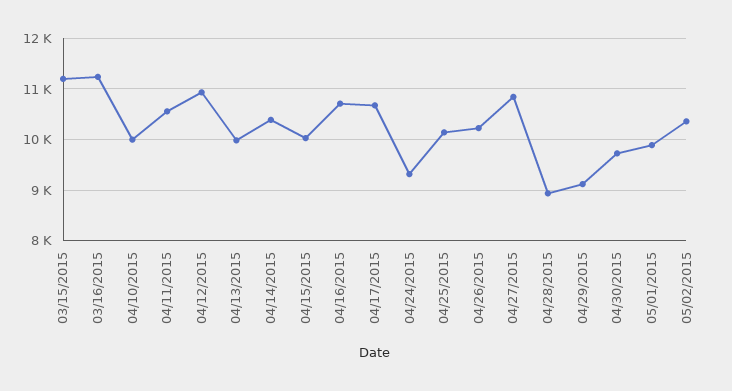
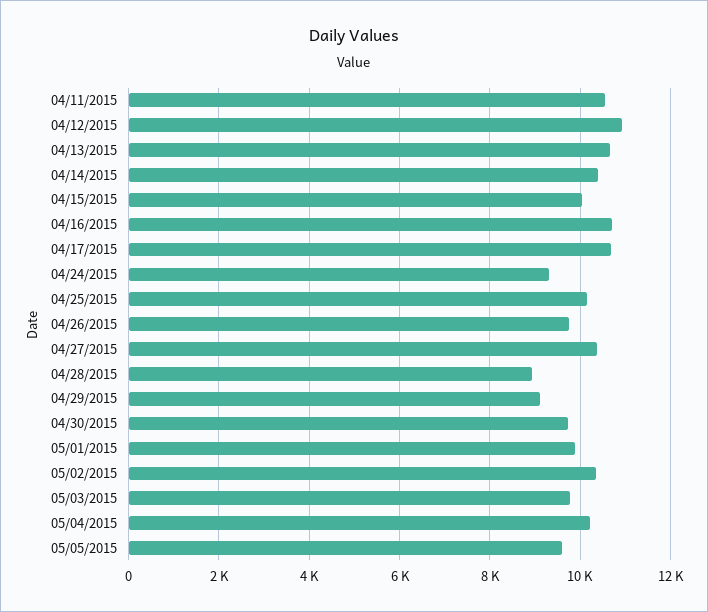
03/15/2015: 11200 -> none
03/16/2015: 11200 -> none
04/10/2015: 10000 -> none
04/13/2015: 10000 -> 10600
04/26/2015: 10200 -> 9800
04/27/2015: 10800 -> 10400
05/03/2015: none -> 9800
05/04/2015: none -> 10200
05/05/2015: none -> 9600

